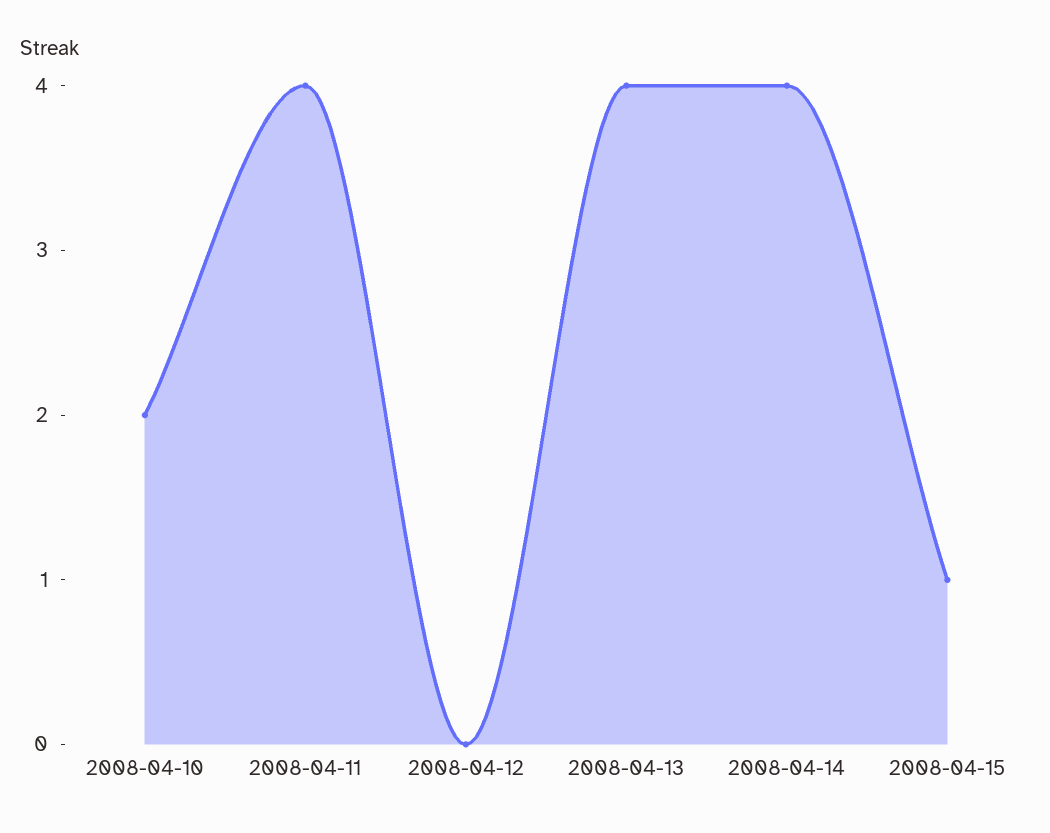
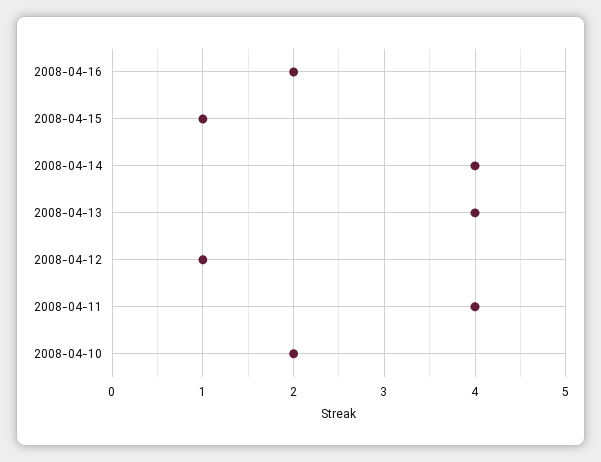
2008-04-12: 0 -> 1
2008-04-16: none -> 2

